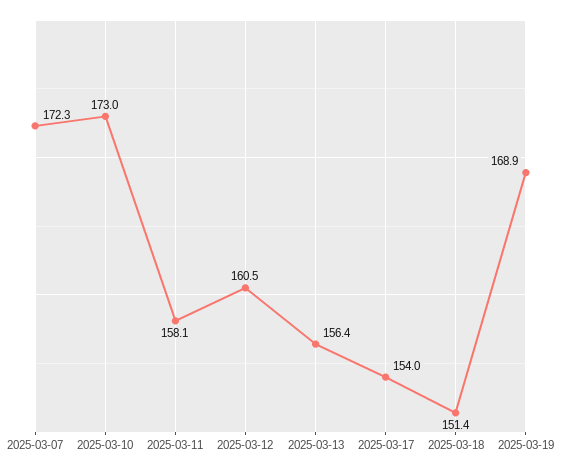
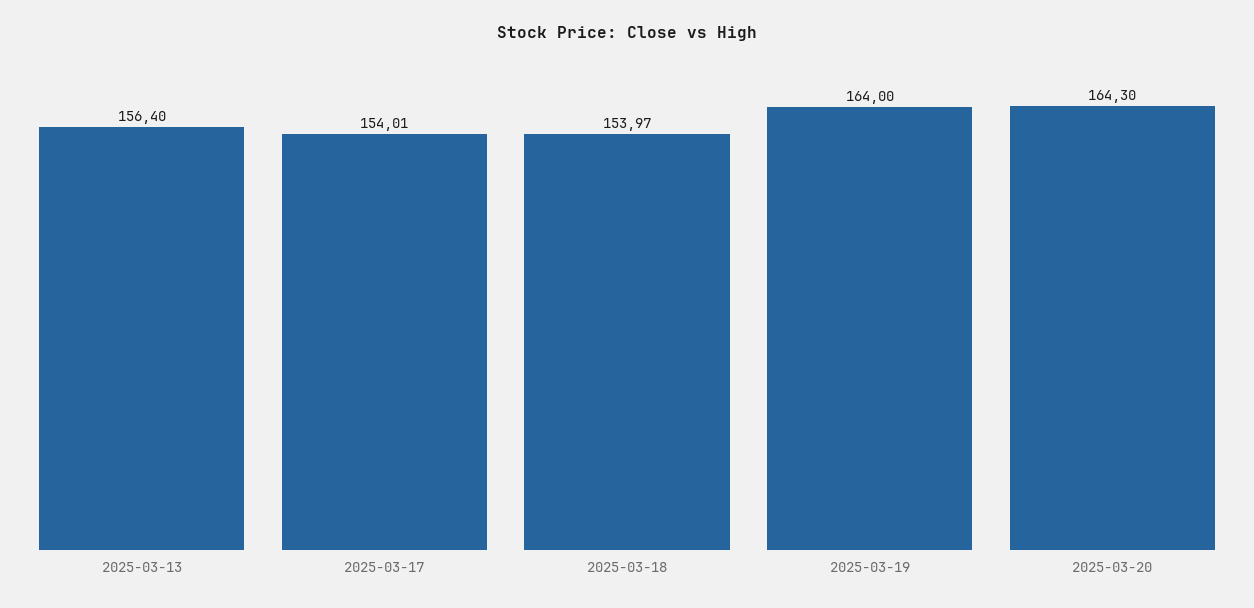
2025-03-07: 172.3 -> none
2025-03-10: 173 -> none
2025-03-11: 158.1 -> none
2025-03-12: 160.5 -> none
2025-03-18: 151.4 -> 153.97
2025-03-19: 168.9 -> 164
2025-03-20: none -> 164.3

